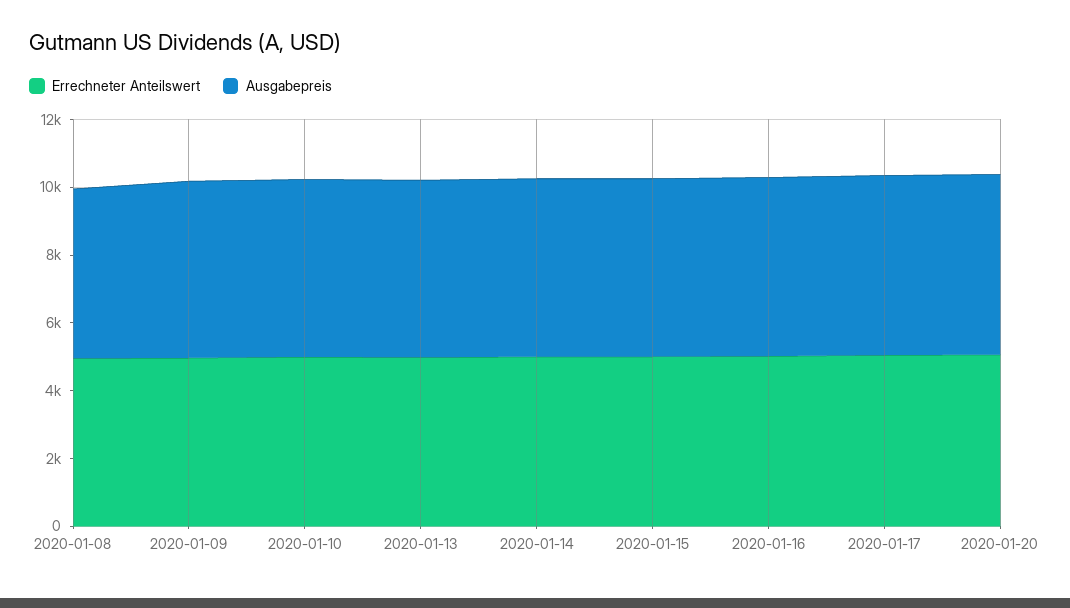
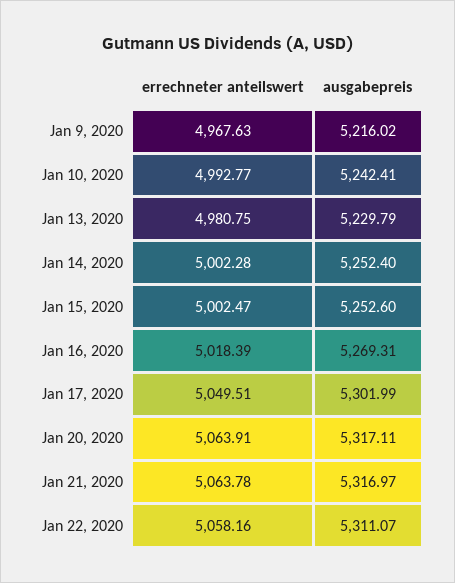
Errechneter Anteilswert, 2020-01-08: 5000 -> none
Ausgabepreis, 2020-01-08: 5000 -> none
Errechneter Anteilswert, Jan 21, 2020: none -> 5063.78
Ausgabepreis, Jan 21, 2020: none -> 5316.97
Errechneter Anteilswert, Jan 22, 2020: none -> 5058.16
Ausgabepreis, Jan 22, 2020: none -> 5311.07

